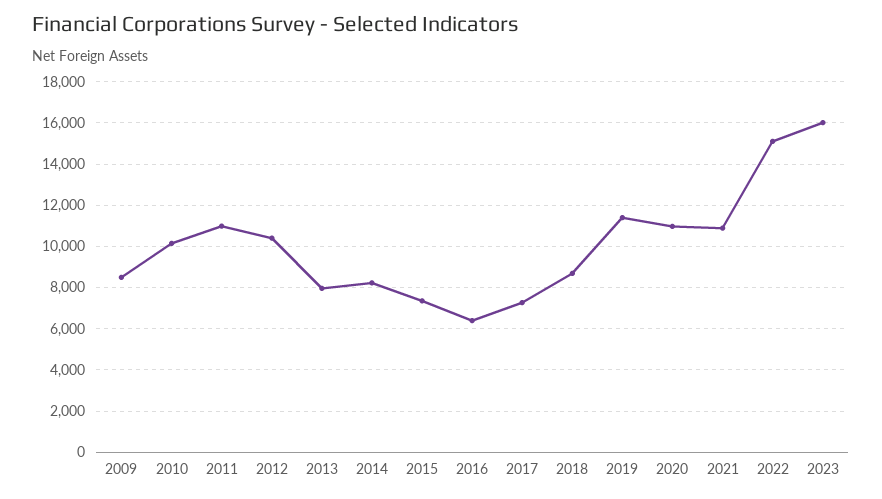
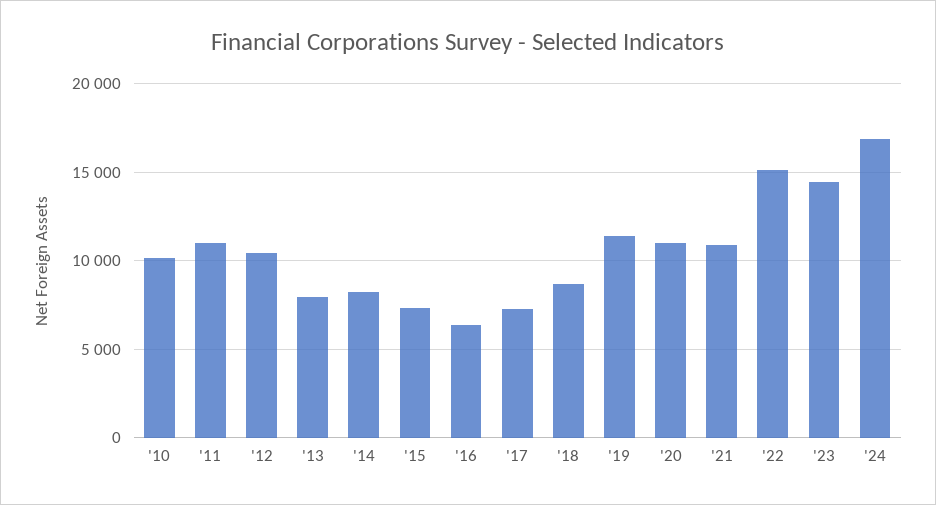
2009: 8500 -> none
2023: 16000 -> 14500
'24: none -> 17000

